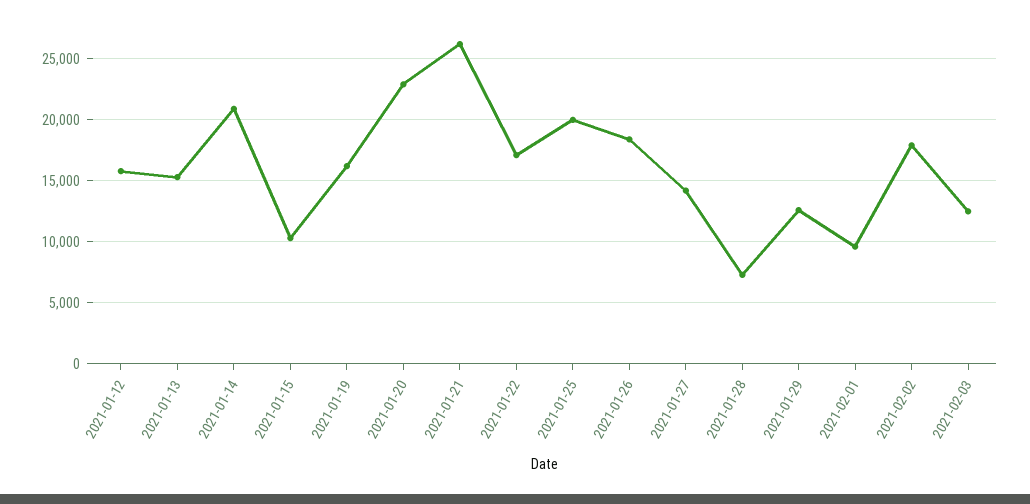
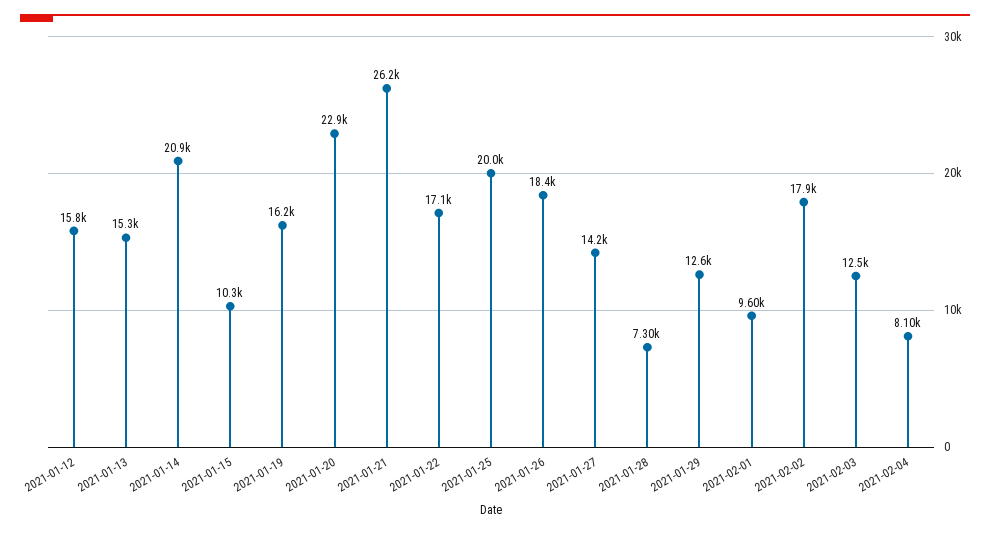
2021-02-04: none -> 8100

